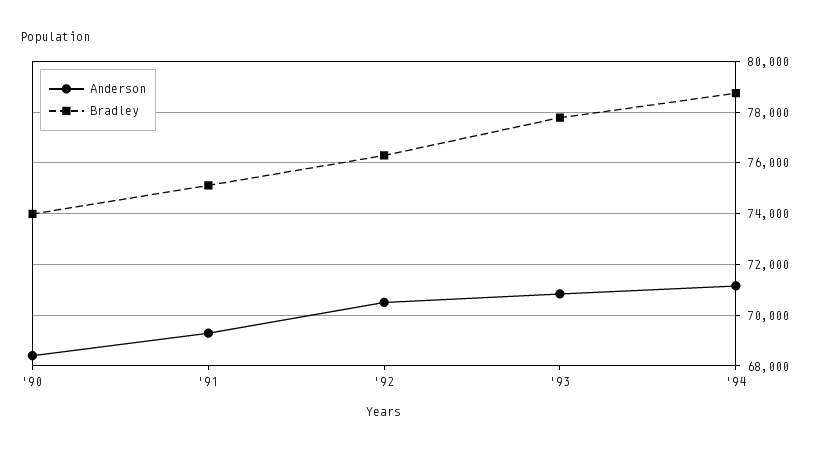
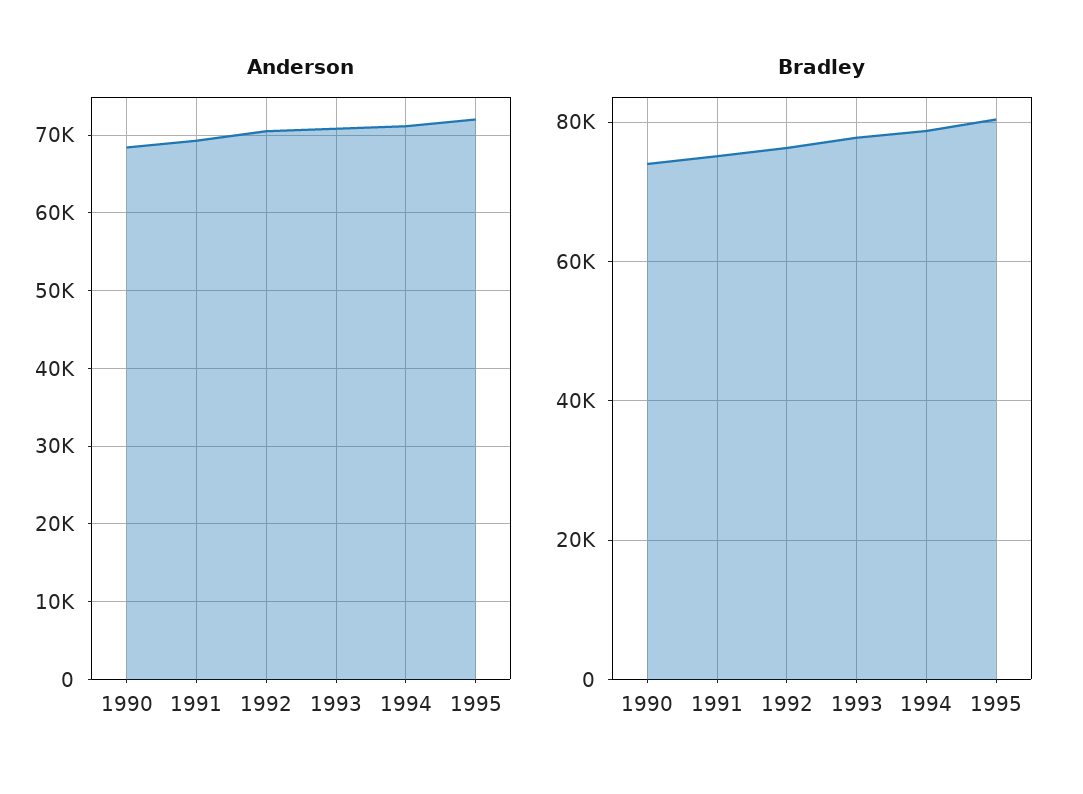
Anderson, 1995: none -> 72000
Bradley, 1995: none -> 80000

